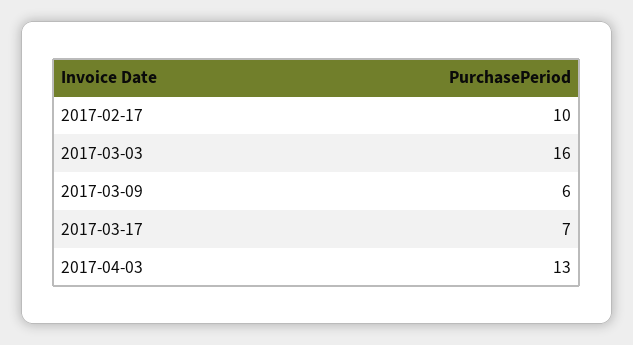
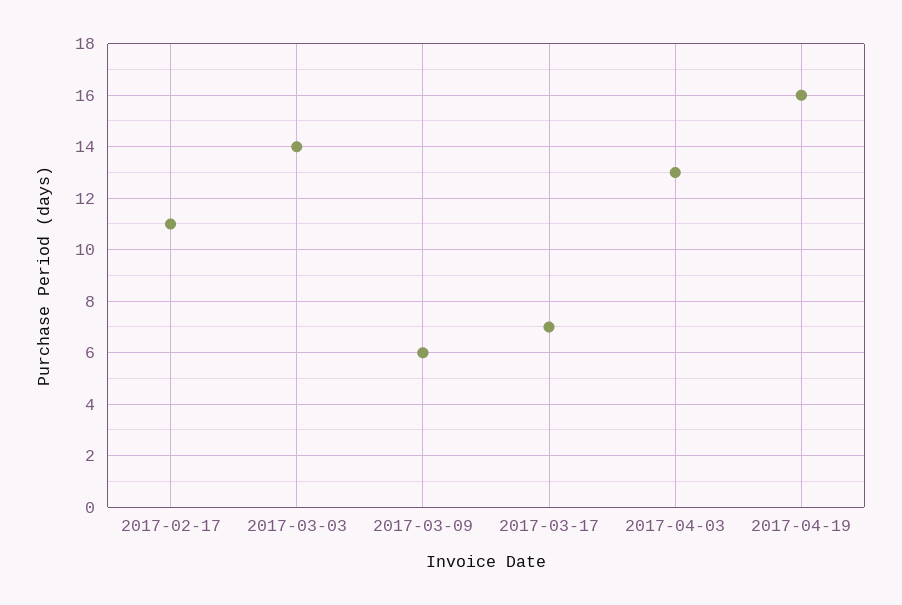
2017-02-17: 10 -> 11
2017-03-03: 16 -> 14
2017-04-19: none -> 16

